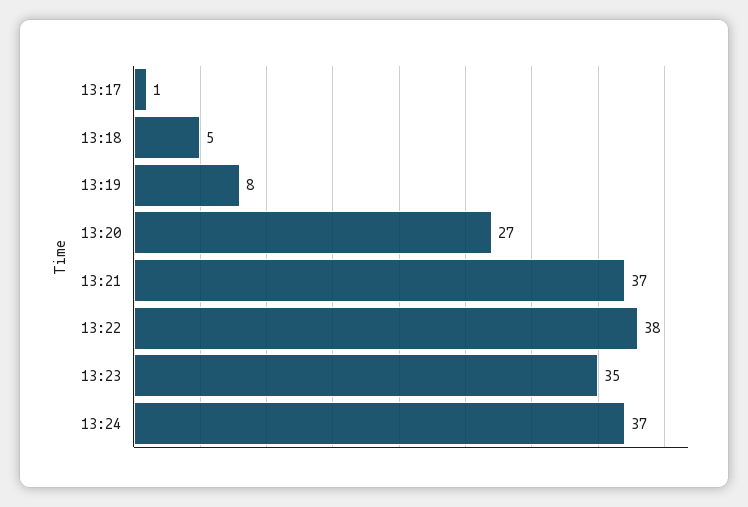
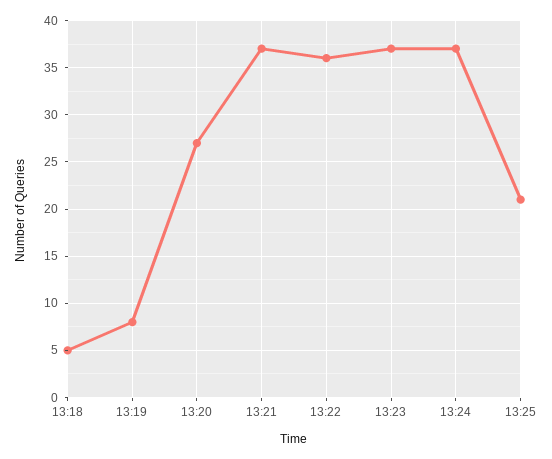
13:17: 1 -> none
13:22: 38 -> 36
13:23: 35 -> 37
13:25: none -> 21

